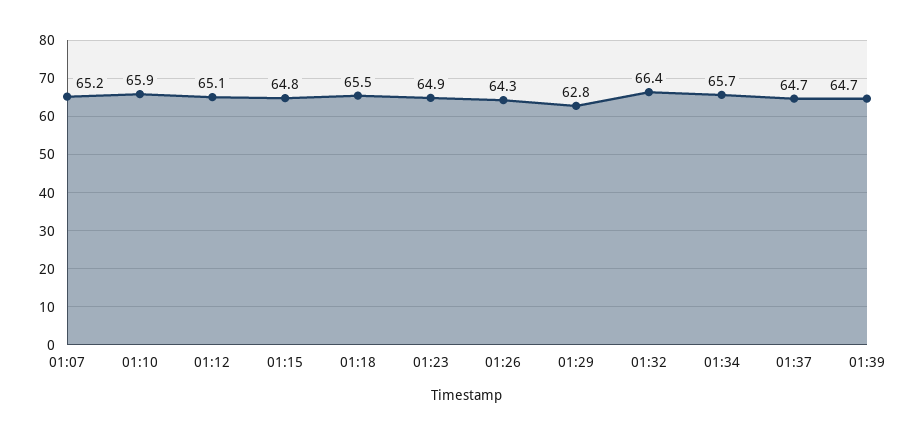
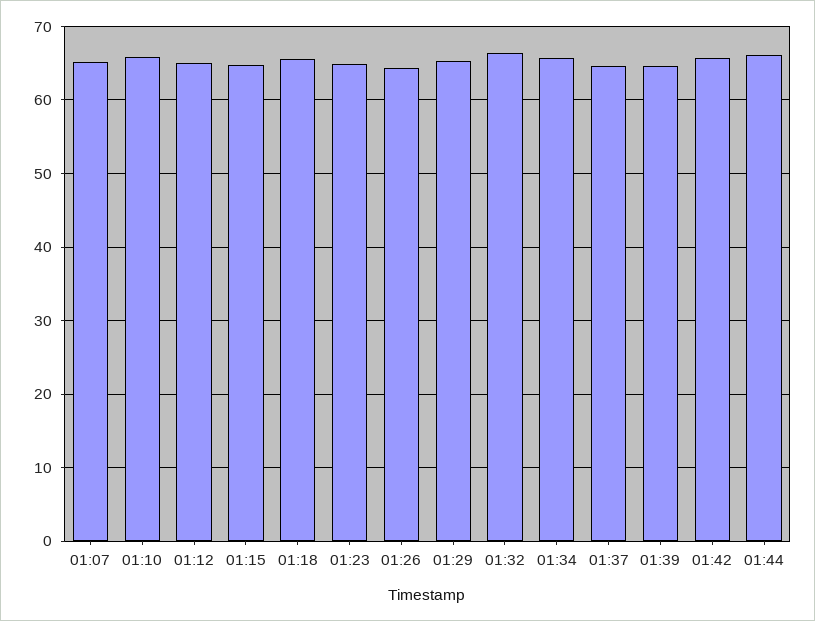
01:29: 62.8 -> 65
01:42: none -> 66
01:44: none -> 66

